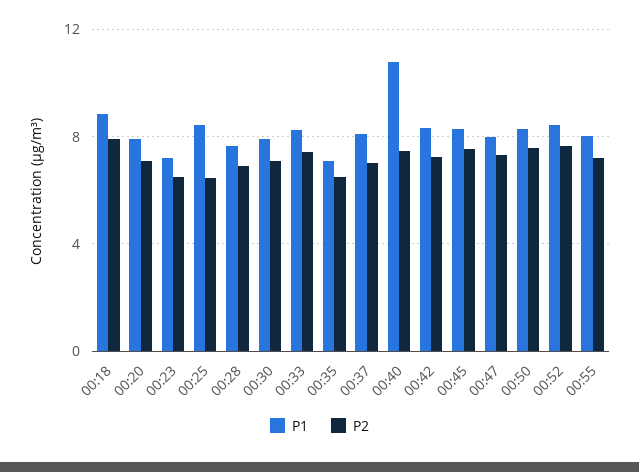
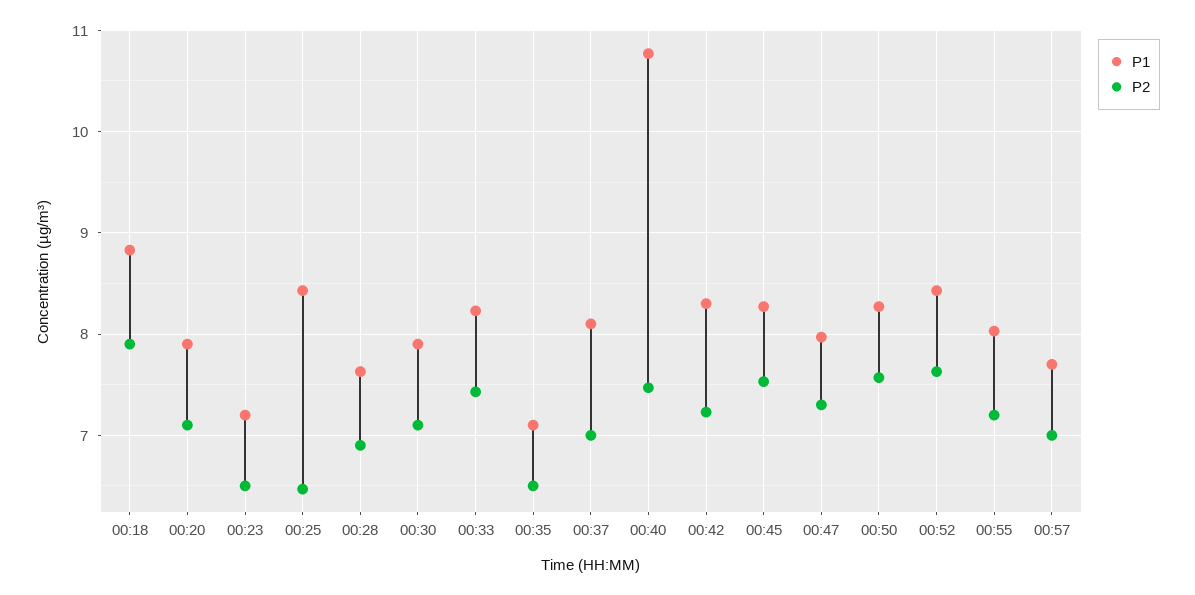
P1, 00:57: none -> 7.7
P2, 00:57: none -> 7

